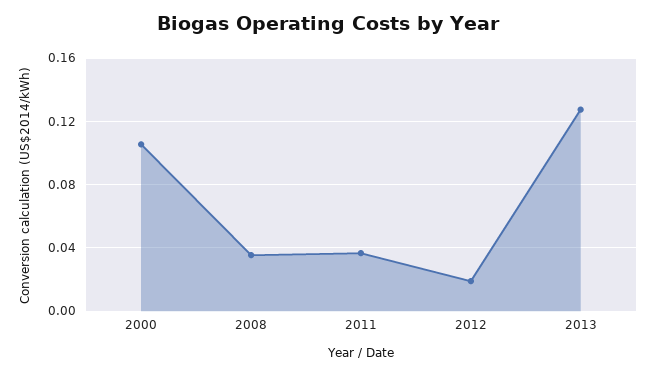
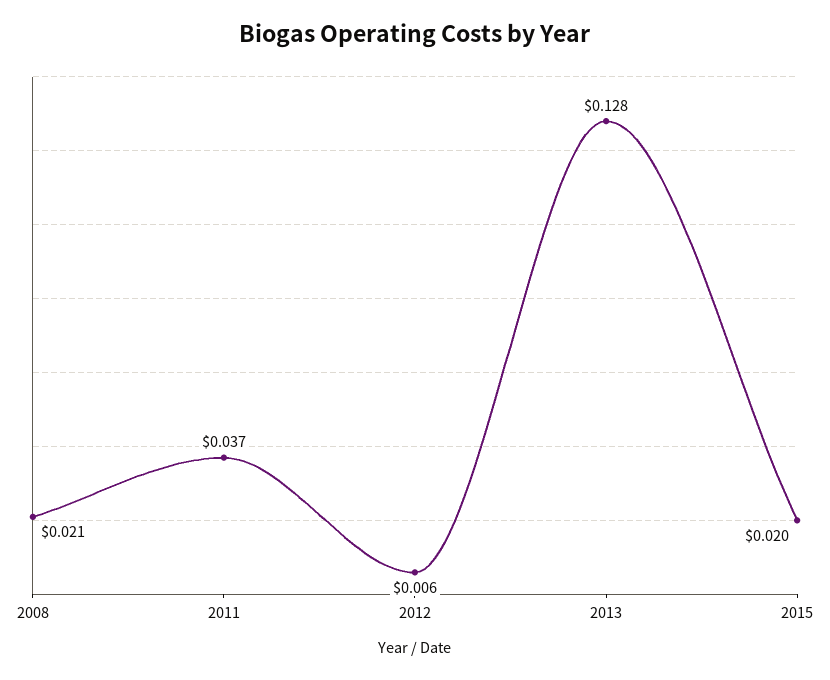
2000: 0.105 -> none
2008: 0.035 -> 0.021
2012: 0.02 -> 0.006
2015: none -> 0.02

